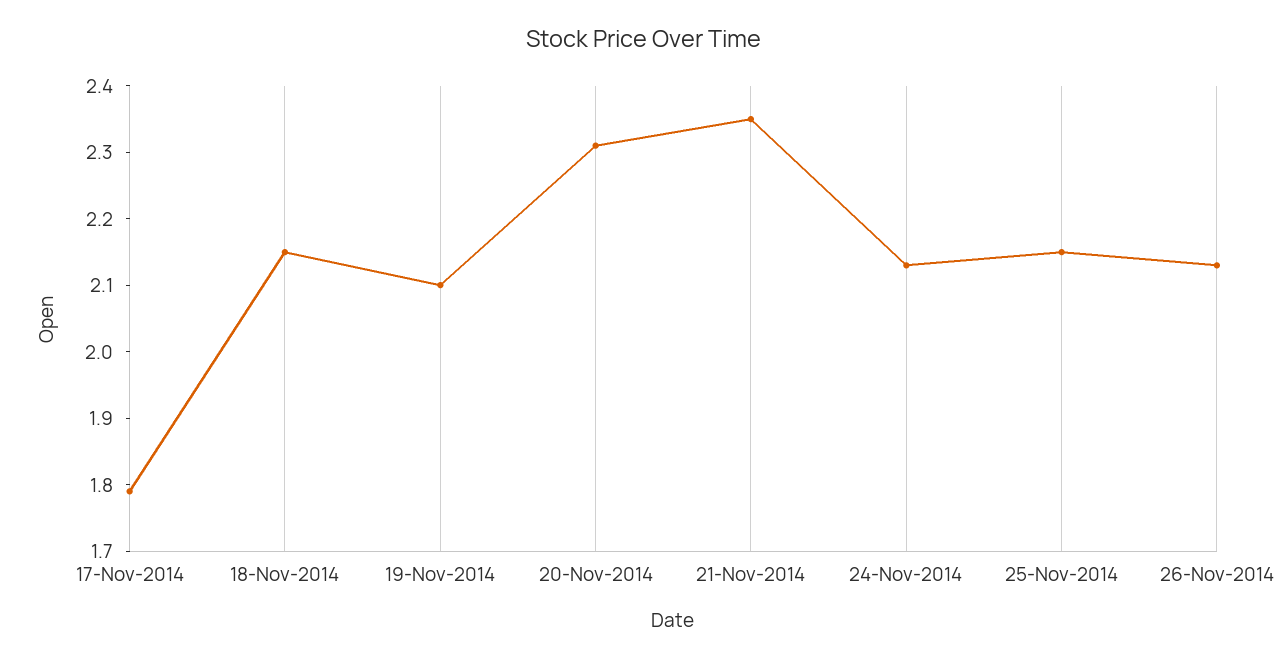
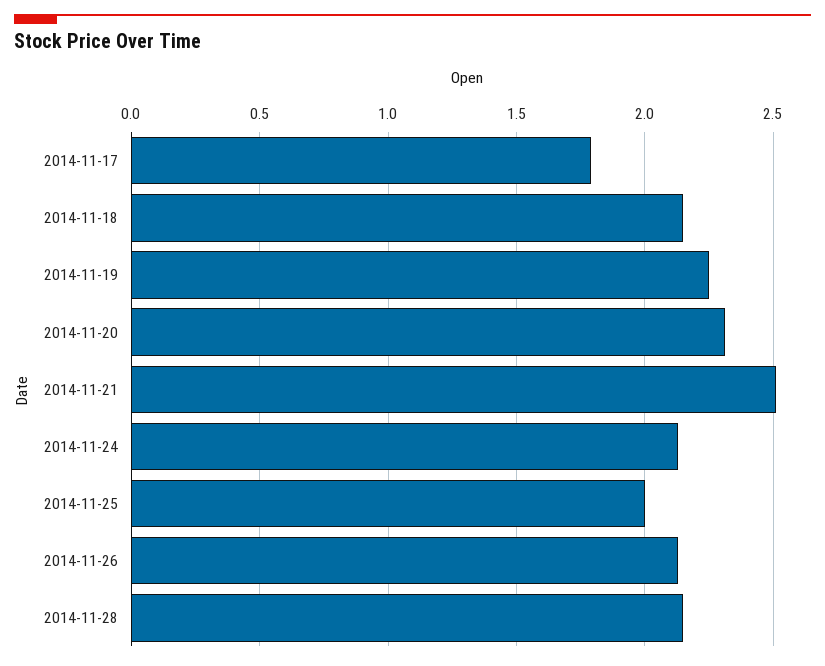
19-Nov-2014: 2.1 -> 2.25
21-Nov-2014: 2.35 -> 2.5
25-Nov-2014: 2.15 -> 2
2014-11-28: none -> 2.15

